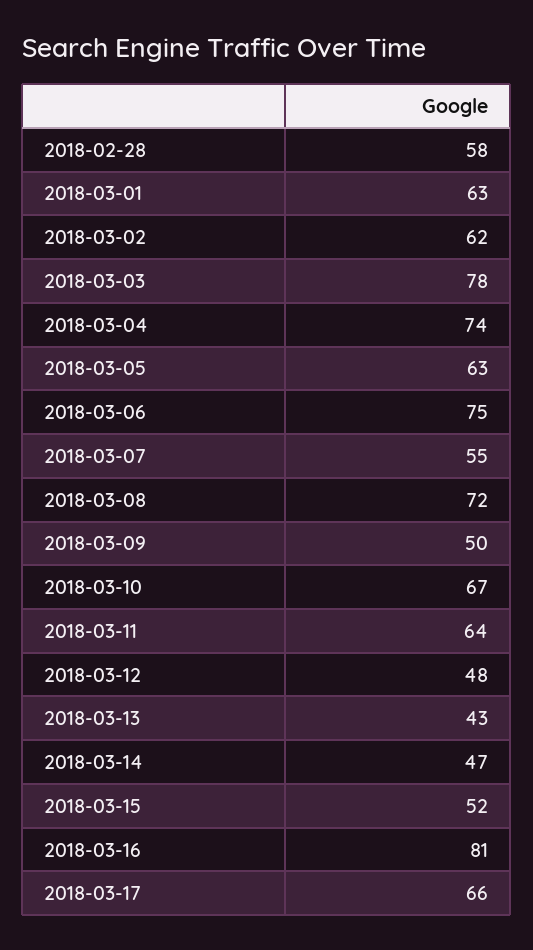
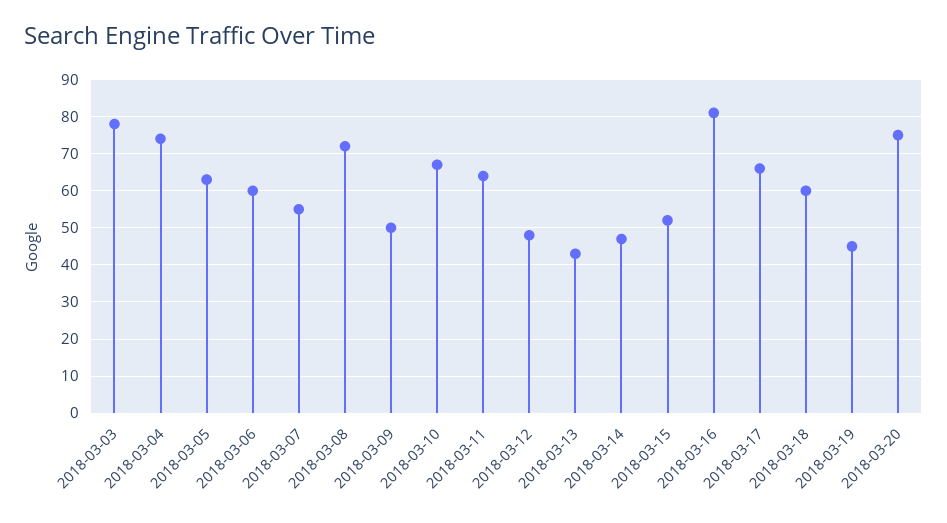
2018-02-28: 58 -> none
2018-03-01: 63 -> none
2018-03-02: 62 -> none
2018-03-06: 75 -> 60
2018-03-18: none -> 60
2018-03-19: none -> 45
2018-03-20: none -> 75

